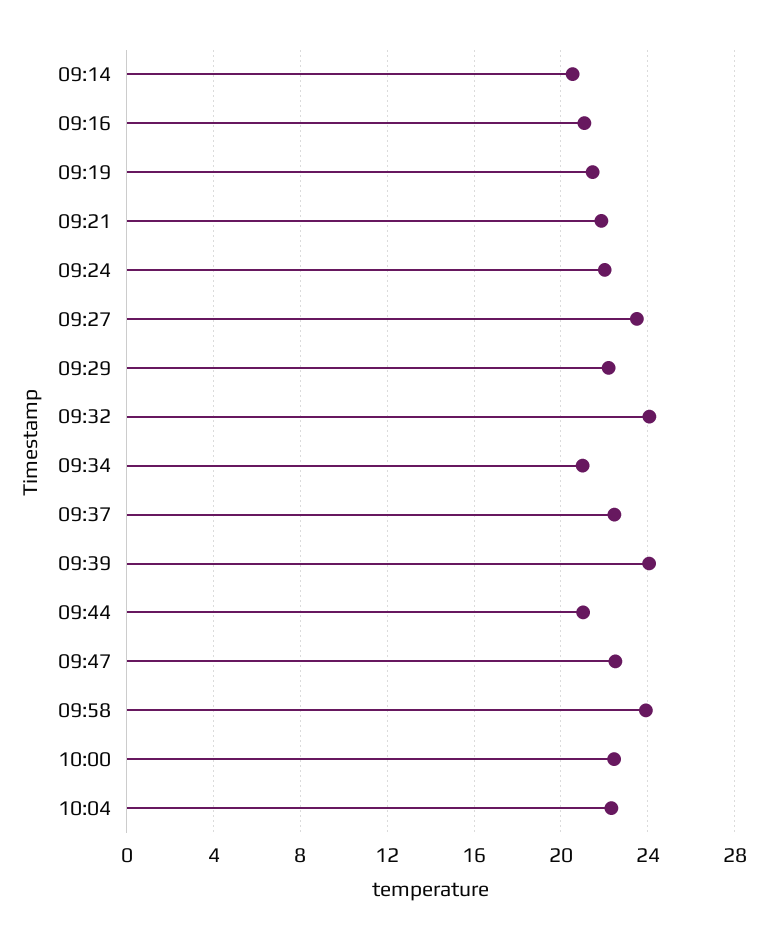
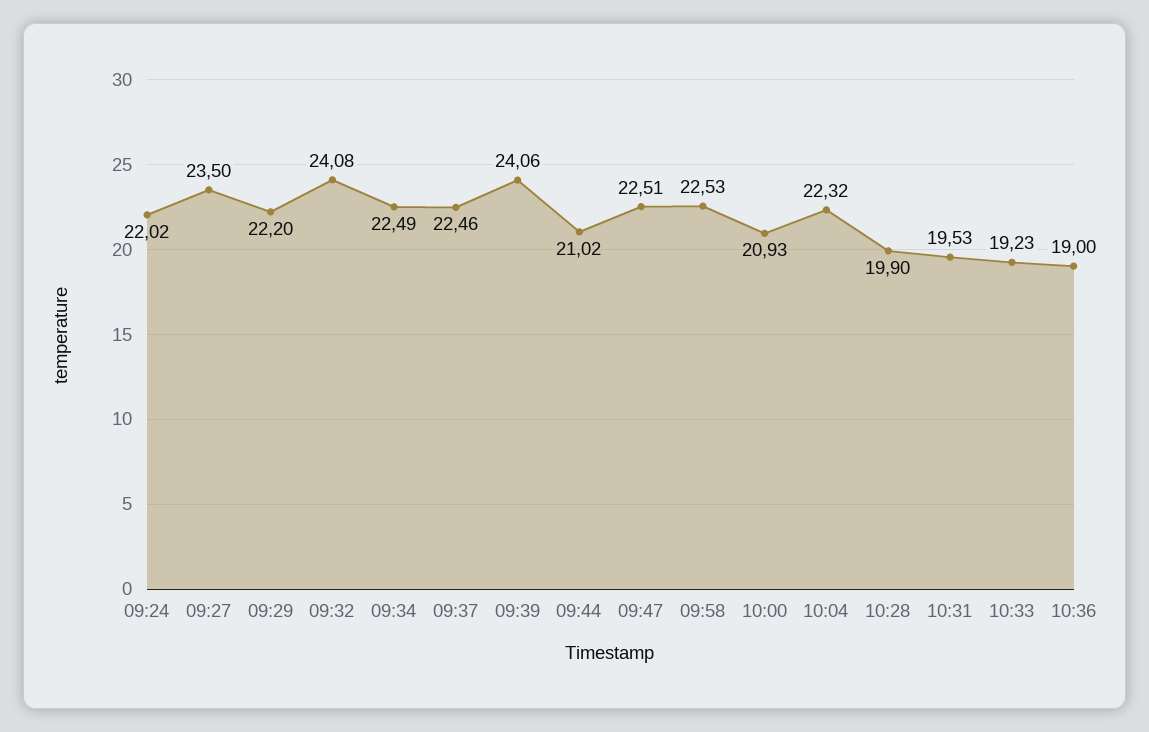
09:14: 20.5 -> none
09:16: 21 -> none
09:19: 21.5 -> none
09:21: 22 -> none
09:34: 21 -> 22.49
09:58: 24 -> 22.53
10:00: 22.5 -> 20.93
10:28: none -> 19.9
10:31: none -> 19.53
10:33: none -> 19.23
10:36: none -> 19

